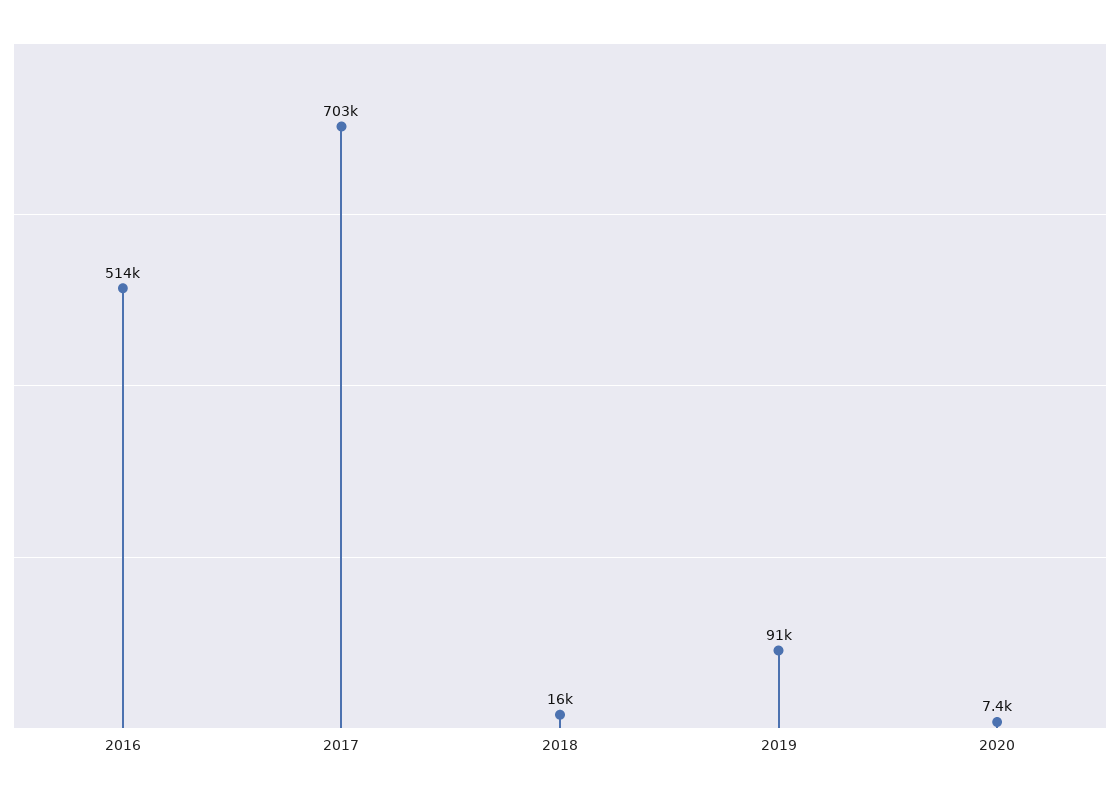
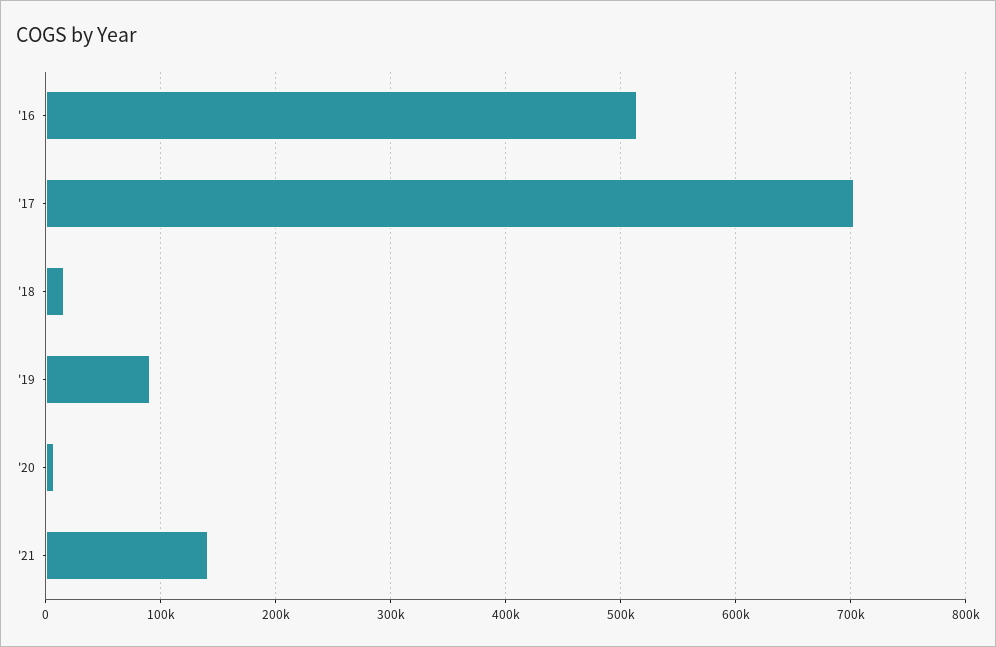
'21: none -> 140000

